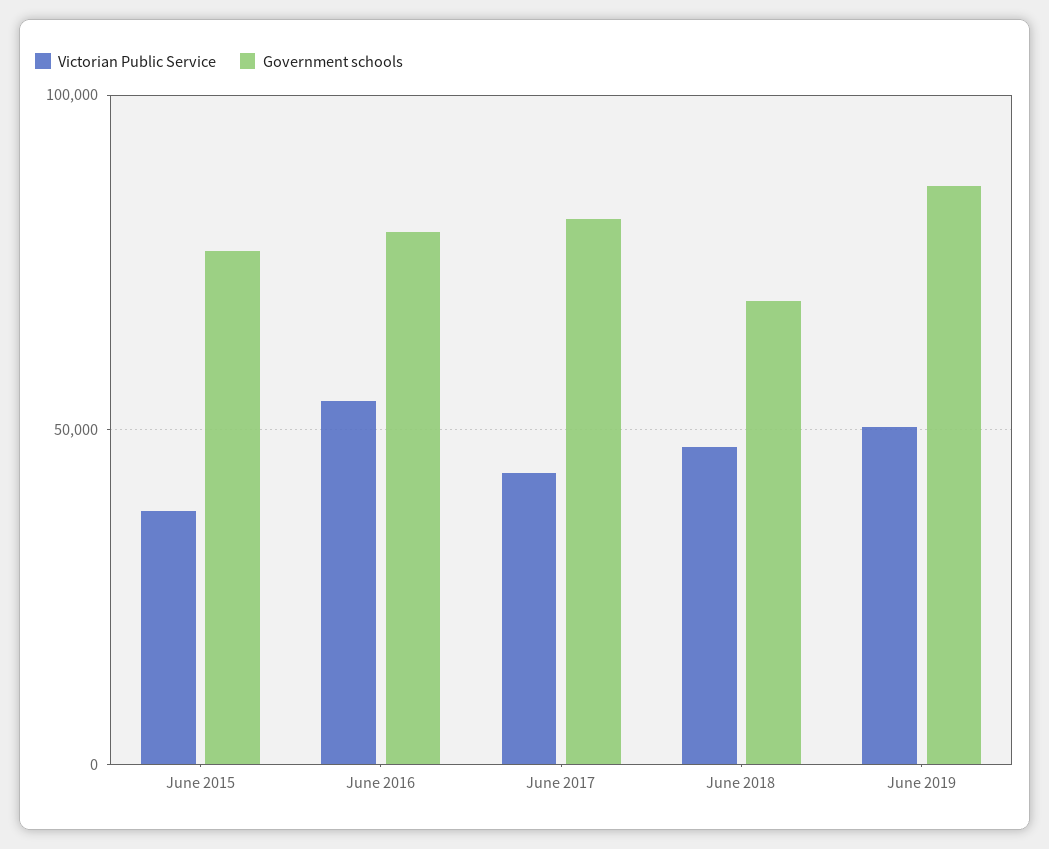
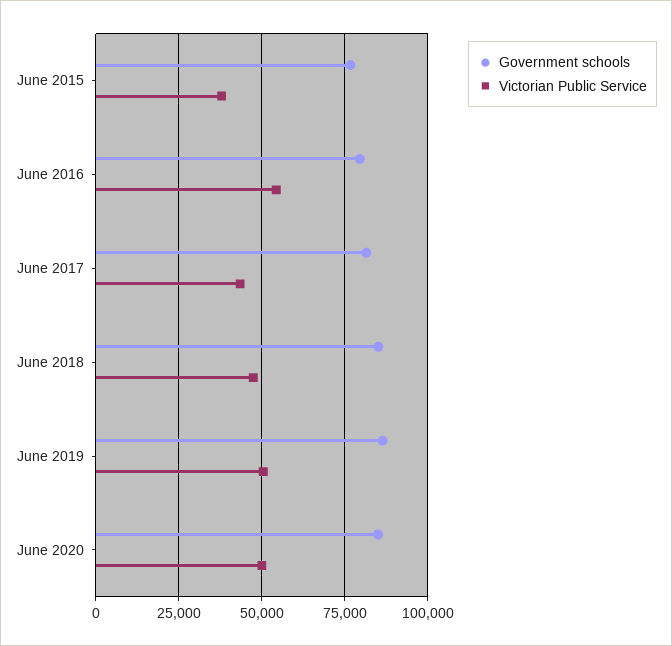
Government schools, June 2018: 70000 -> 85000
Government schools, June 2020: none -> 85000
Victorian Public Service, June 2020: none -> 50000

